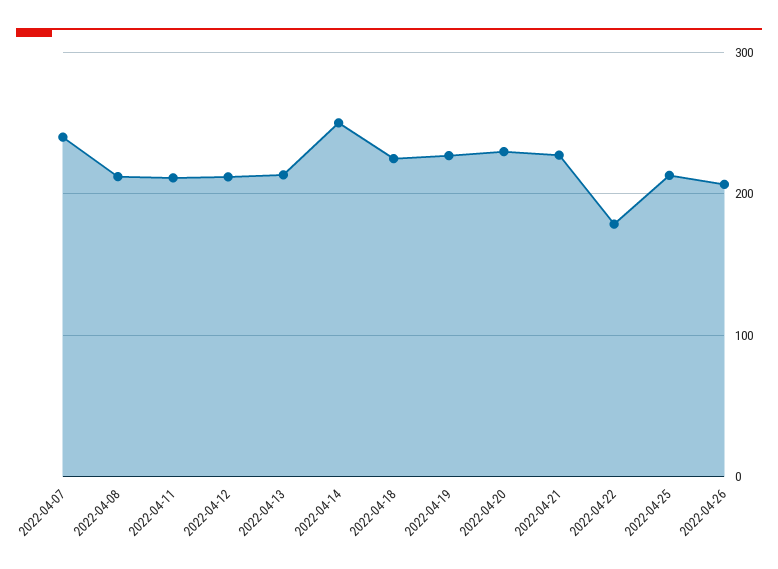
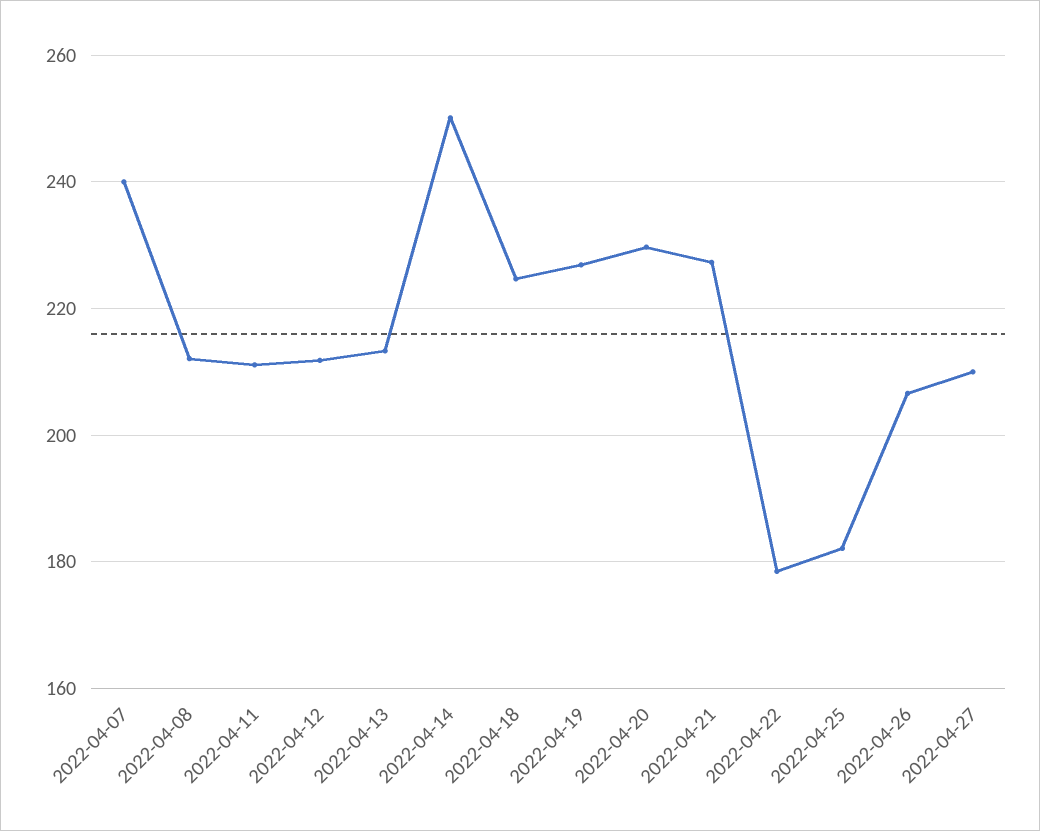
2022-04-25: 210 -> 182
2022-04-27: none -> 210

